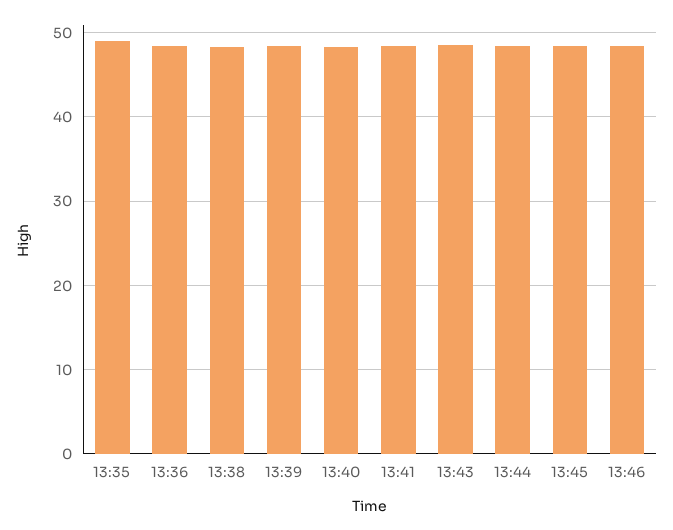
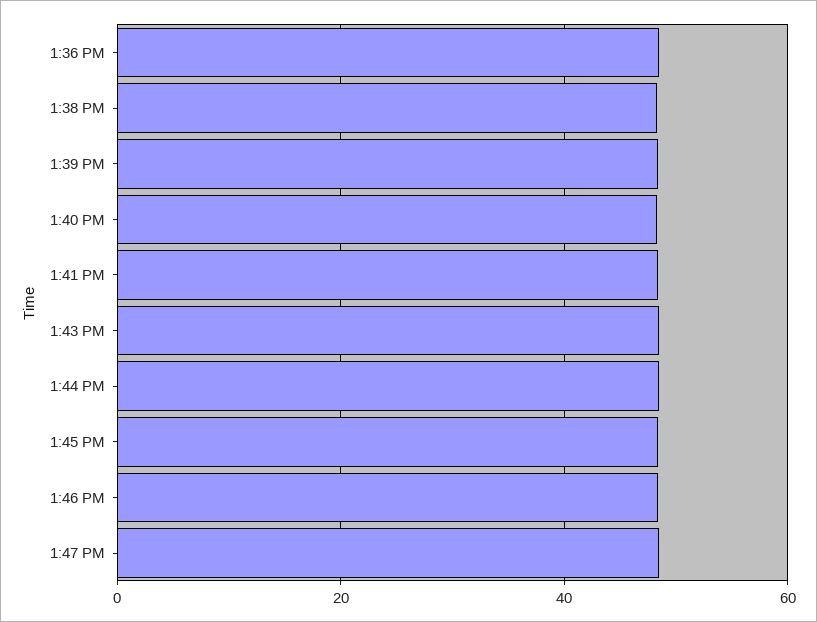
13:35: 49 -> none
1:47 PM: none -> 48

